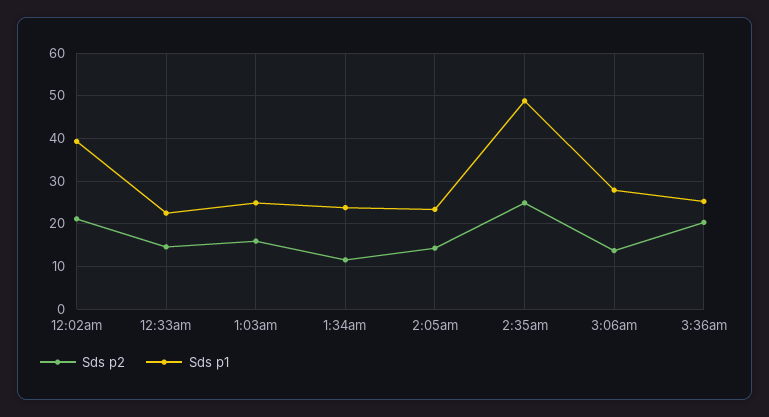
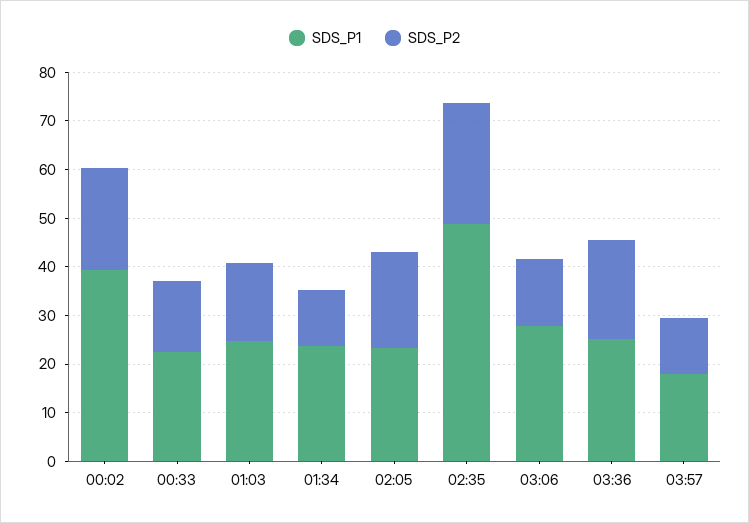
Sds p2, 2:05am: 14 -> 20
Sds p1, 03:57: none -> 18
Sds p2, 03:57: none -> 12

